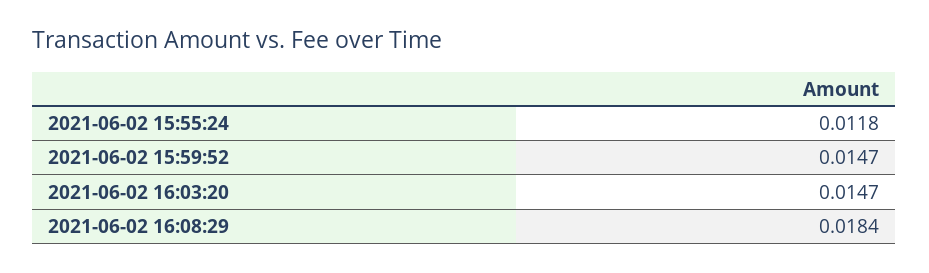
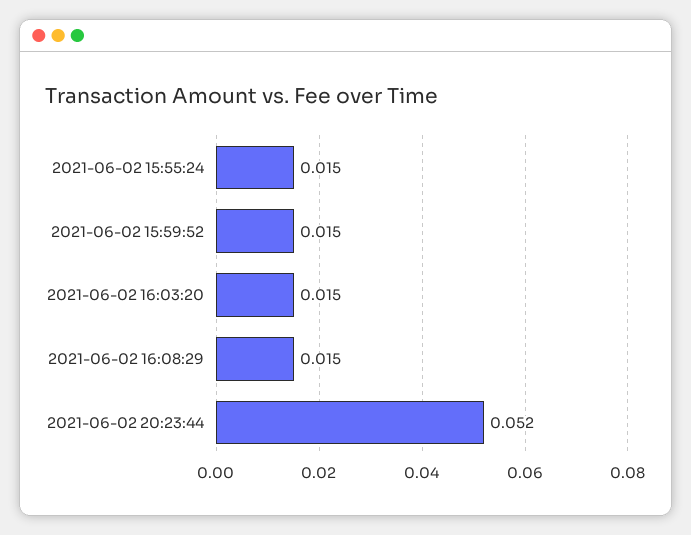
2021-06-02 15:55:24: 0.0118 -> 0.015
2021-06-02 16:08:29: 0.0184 -> 0.015
2021-06-02 20:23:44: none -> 0.052

